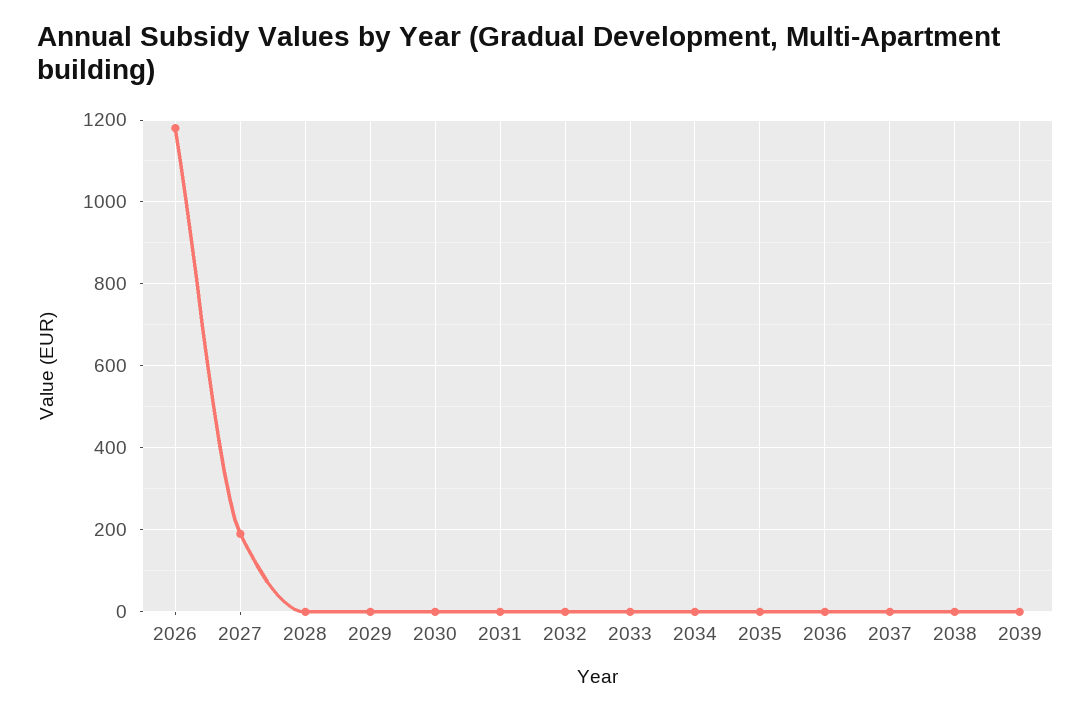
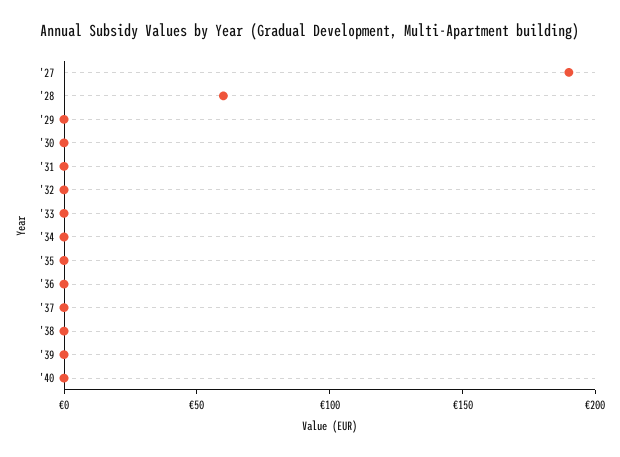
2026: 1180 -> none
2028: 0 -> 60
'40: none -> 0

